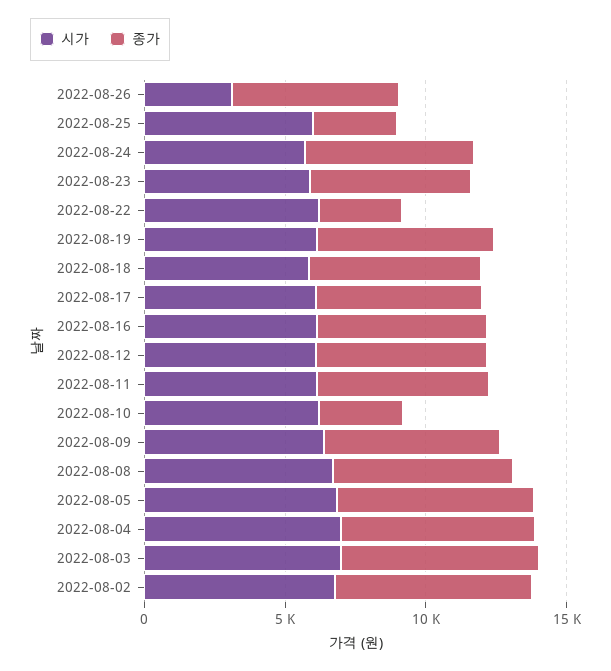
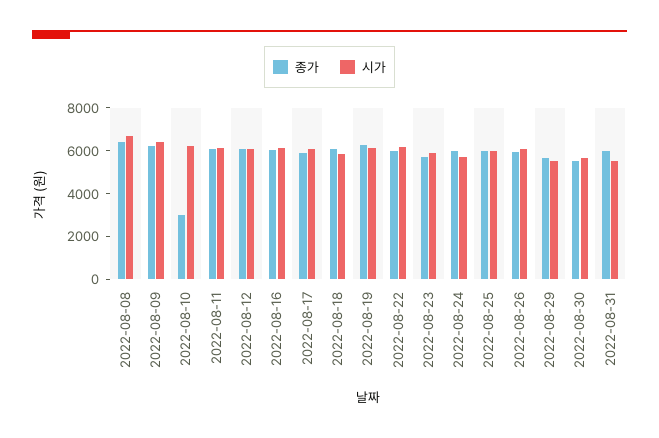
시가, 2022-08-26: 3000 -> 6000
종가, 2022-08-25: 3000 -> 6000
종가, 2022-08-22: 3000 -> 6000
시가, 2022-08-05: 7000 -> none
종가, 2022-08-05: 7000 -> none
시가, 2022-08-04: 7000 -> none
종가, 2022-08-04: 7000 -> none
시가, 2022-08-03: 7000 -> none
종가, 2022-08-03: 7000 -> none
시가, 2022-08-02: 7000 -> none
종가, 2022-08-02: 7000 -> none
종가, 2022-08-29: none -> 5500
시가, 2022-08-29: none -> 5500
종가, 2022-08-30: none -> 5500
시가, 2022-08-30: none -> 5500
종가, 2022-08-31: none -> 6000
시가, 2022-08-31: none -> 5500

